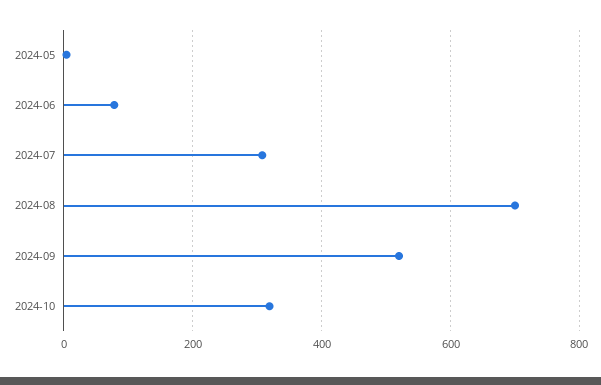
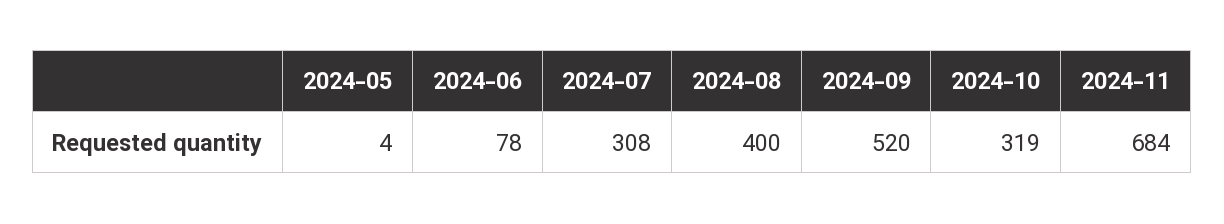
2024-08: 700 -> 400
2024-11: none -> 684

